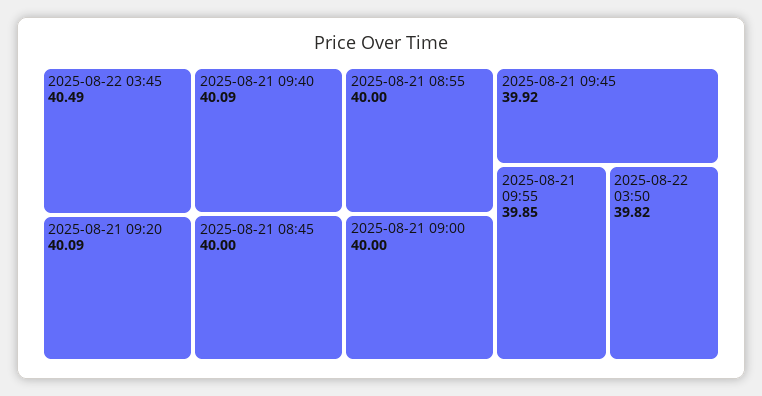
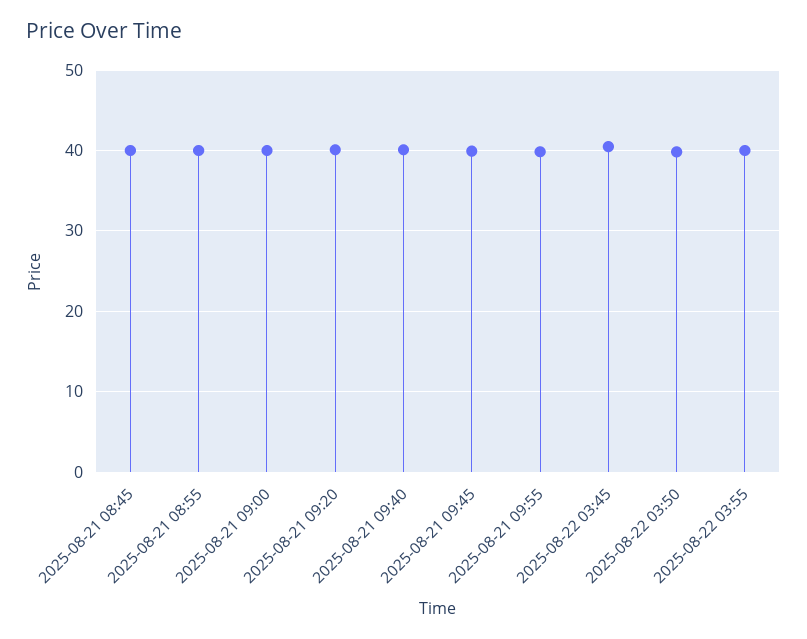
2025-08-22 03:55: none -> 40

